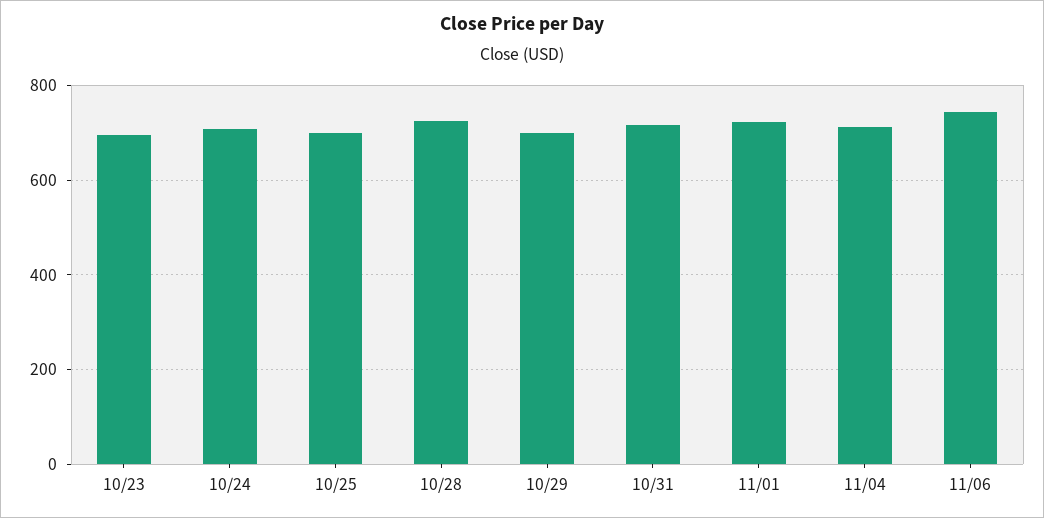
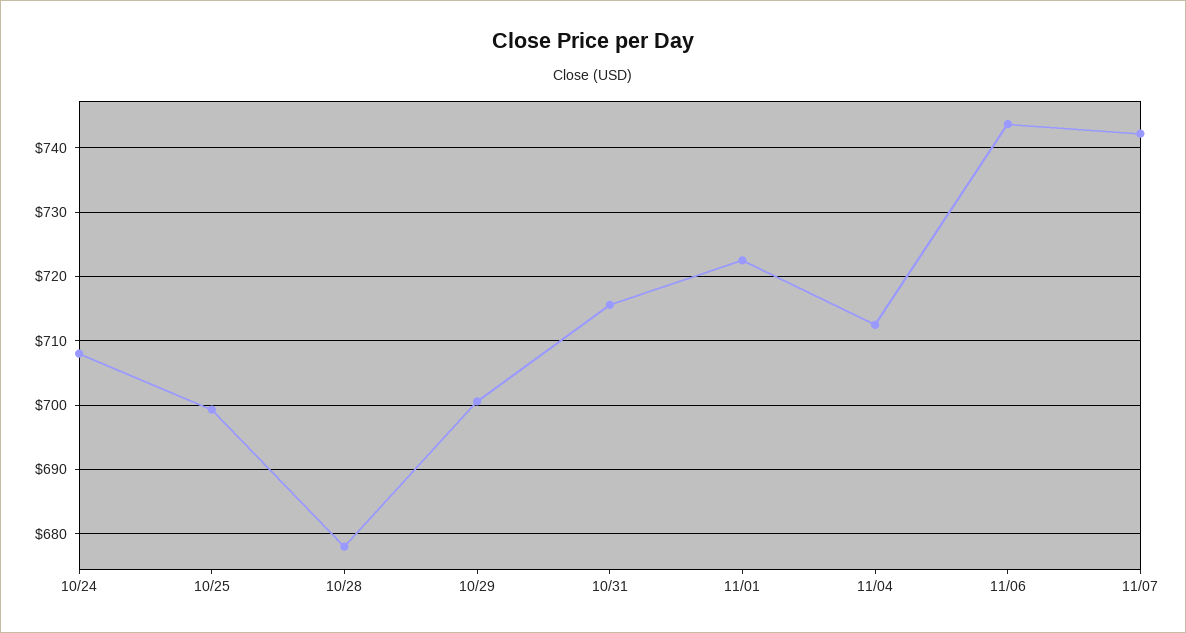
10/23: 700 -> none
10/28: 720 -> 678
11/07: none -> 742

